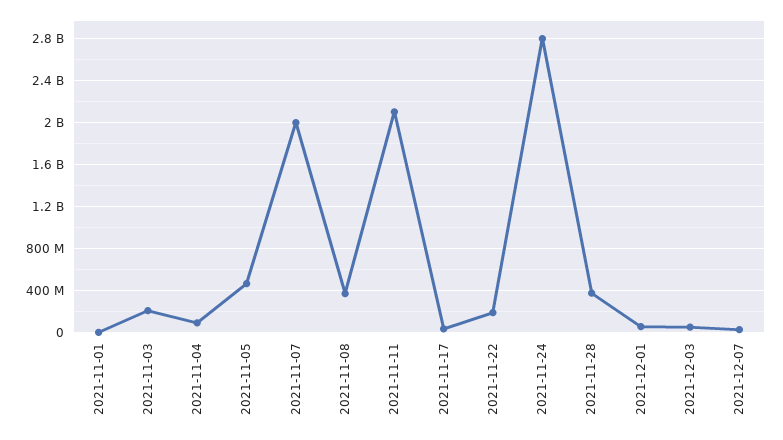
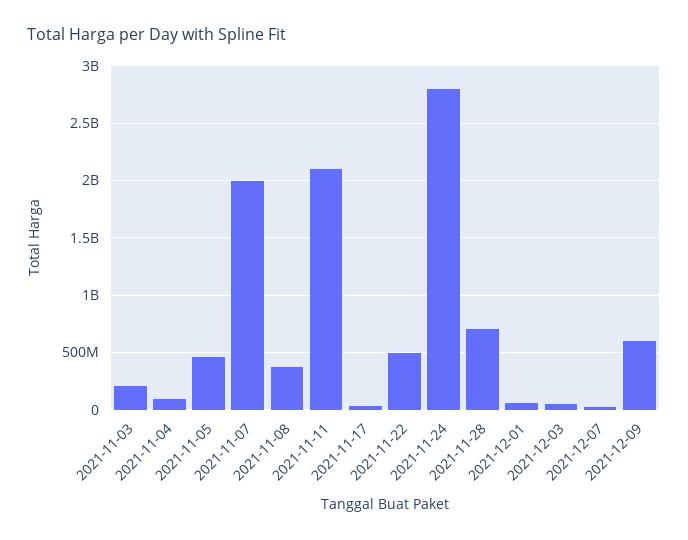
2021-11-01: 0 -> none
2021-11-22: 200000000 -> 500000000
2021-11-28: 400000000 -> 700000000
2021-12-09: none -> 600000000

